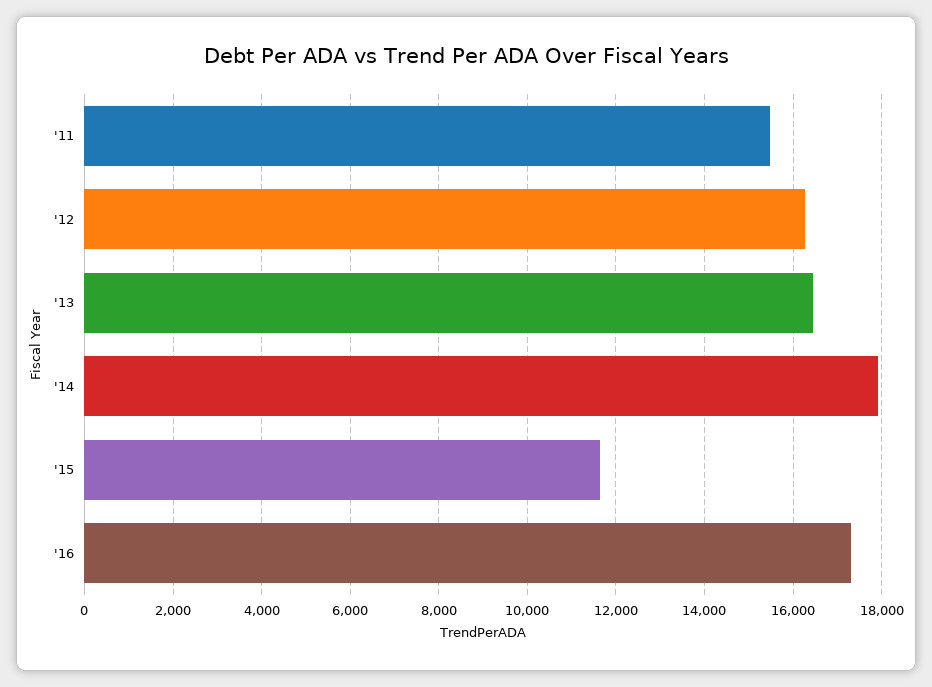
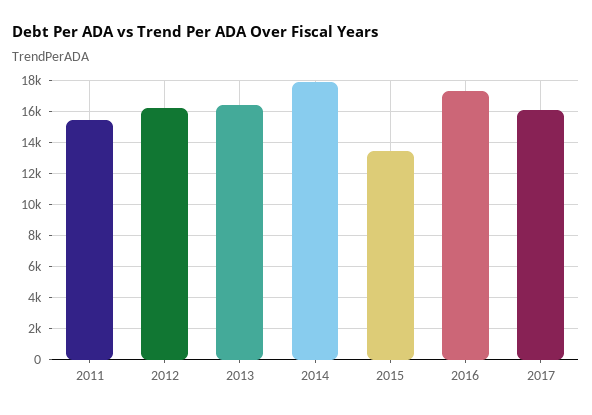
'15: 11600 -> 13500
2017: none -> 16000

